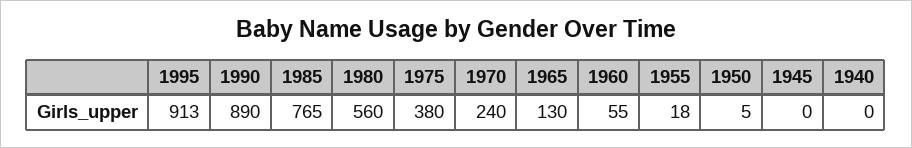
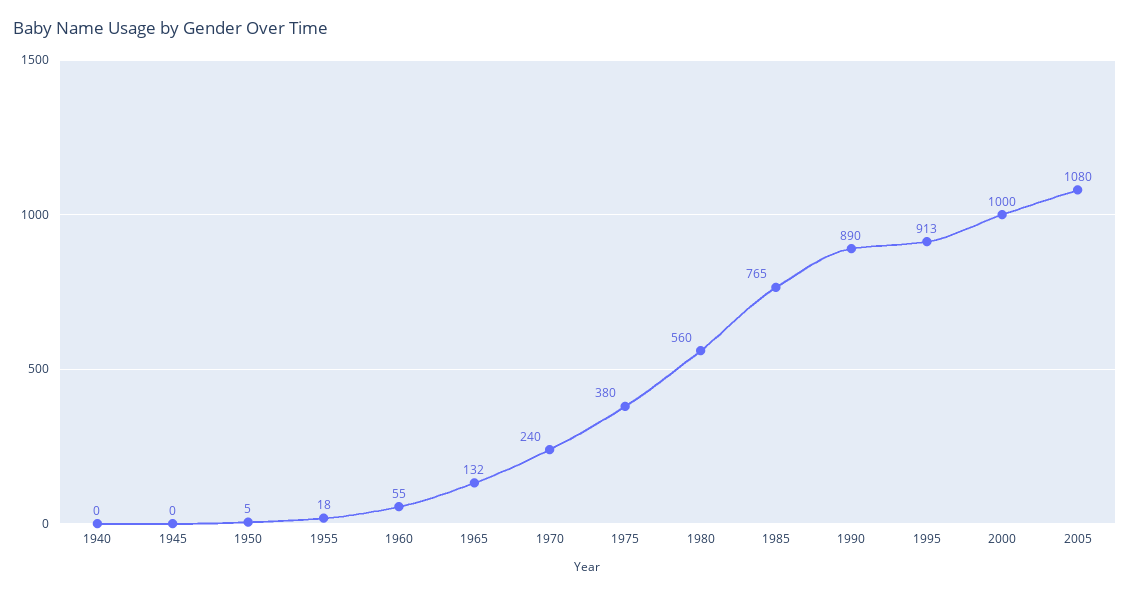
1965: 130 -> 132
2000: none -> 1000
2005: none -> 1080

